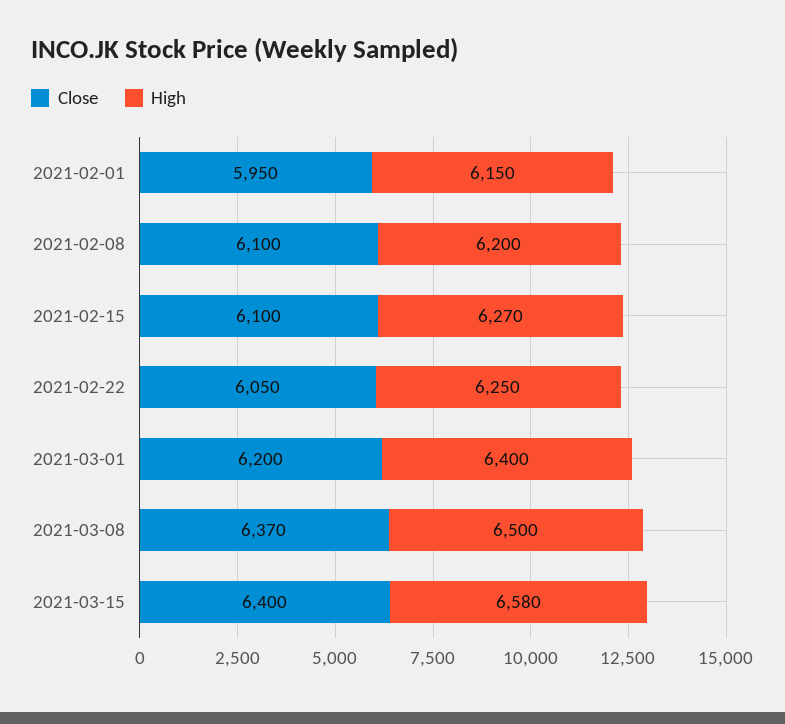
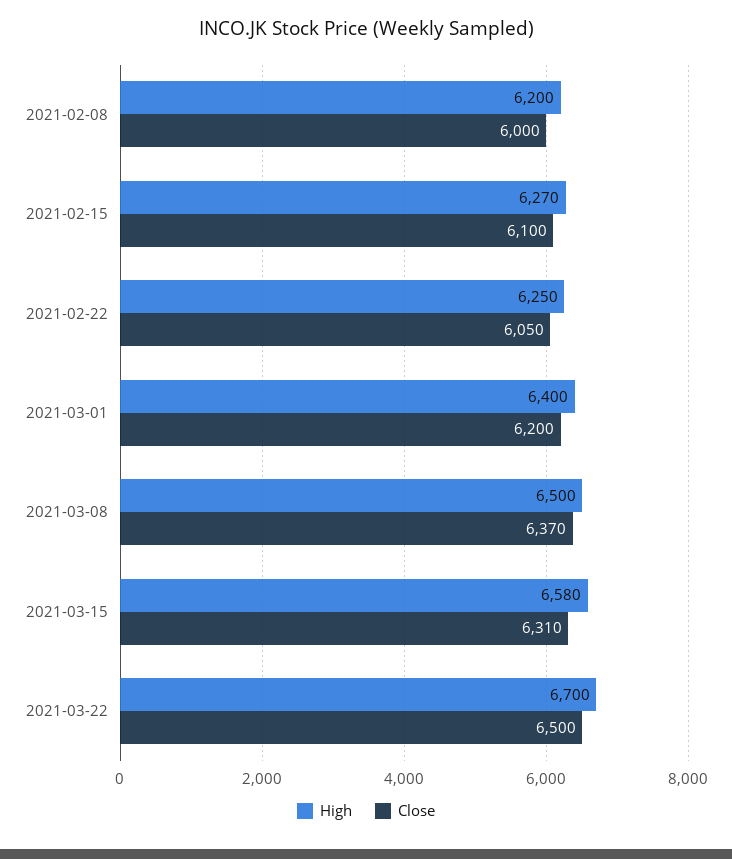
Close, 2021-02-01: 5950 -> none
High, 2021-02-01: 6150 -> none
Close, 2021-02-08: 6100 -> 6000
Close, 2021-03-15: 6400 -> 6310
High, 2021-03-22: none -> 6700
Close, 2021-03-22: none -> 6500

